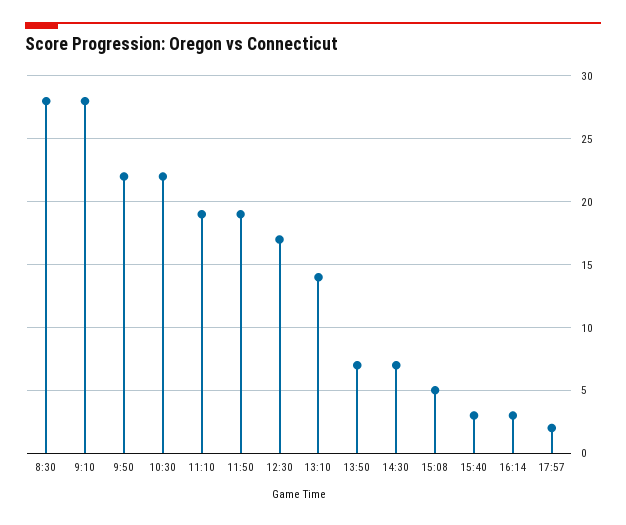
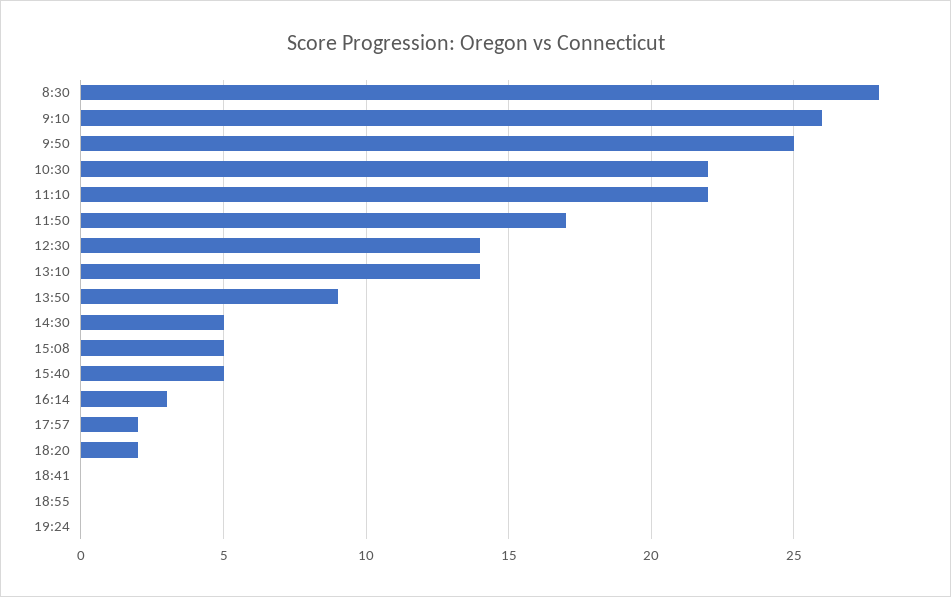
9:10: 28 -> 26
9:50: 22 -> 25
11:10: 19 -> 22
11:50: 19 -> 17
12:30: 17 -> 14
13:50: 7 -> 9
14:30: 7 -> 5
15:40: 3 -> 5
18:20: none -> 2
18:41: none -> 0
18:55: none -> 0
19:24: none -> 0

